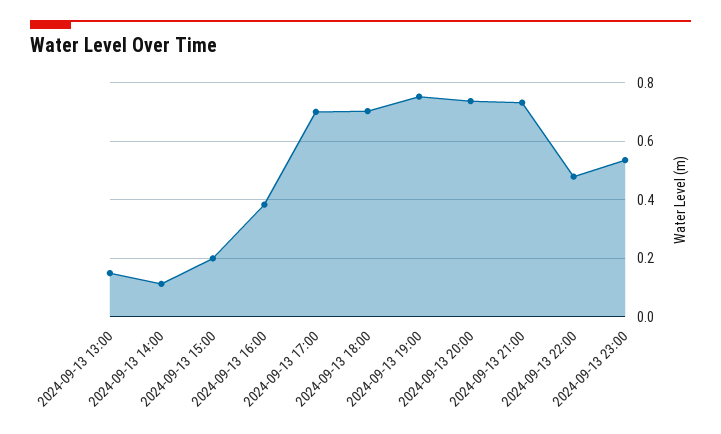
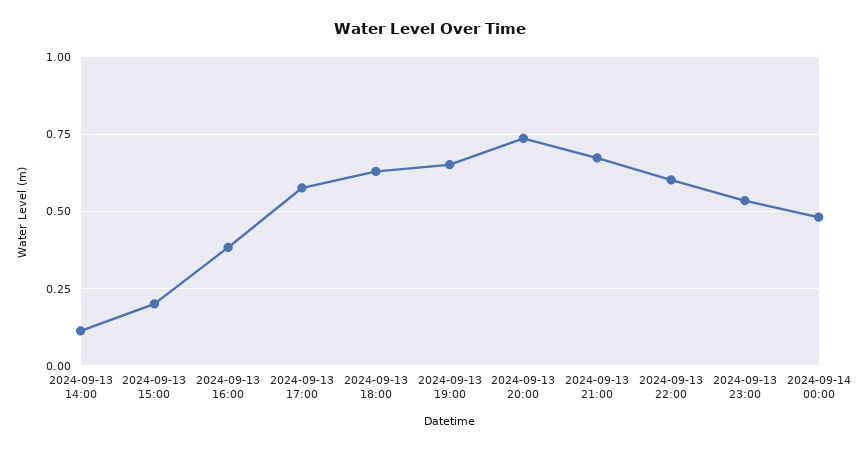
2024-09-13 13:00: 0.15 -> none
2024-09-13 17:00: 0.7 -> 0.575
2024-09-13 18:00: 0.7 -> 0.625
2024-09-13 19:00: 0.75 -> 0.65
2024-09-13 21:00: 0.725 -> 0.675
2024-09-13 22:00: 0.475 -> 0.6
2024-09-14 00:00: none -> 0.475

